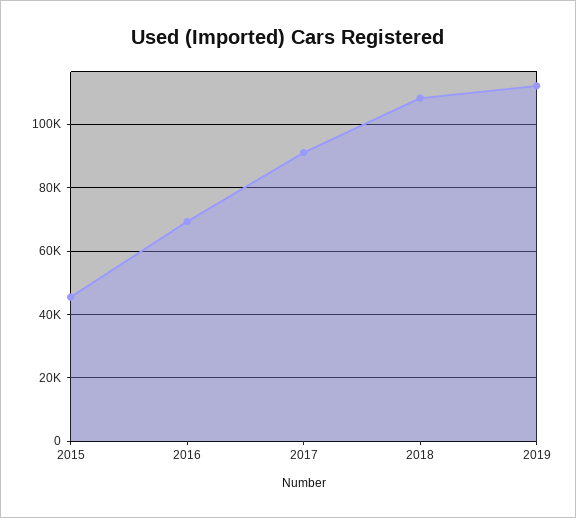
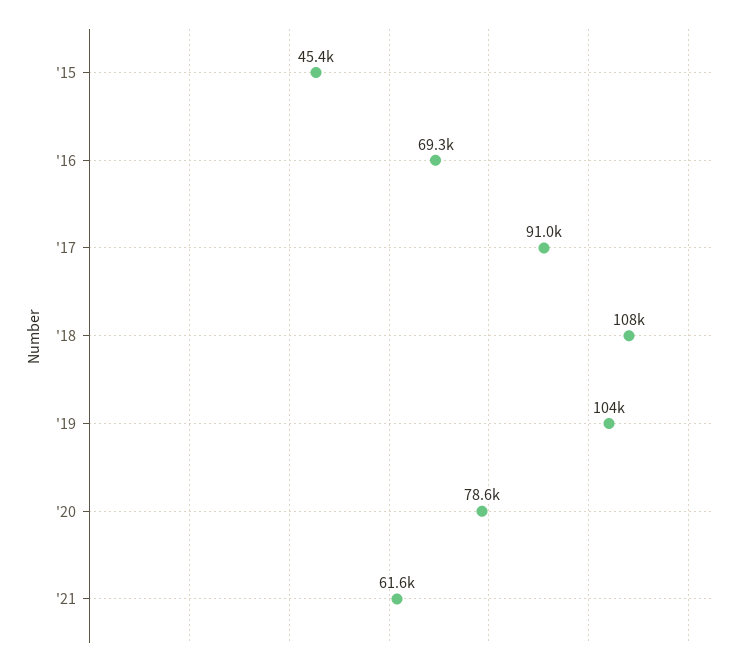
2019: 112000 -> 104000
'20: none -> 78600
'21: none -> 61600

